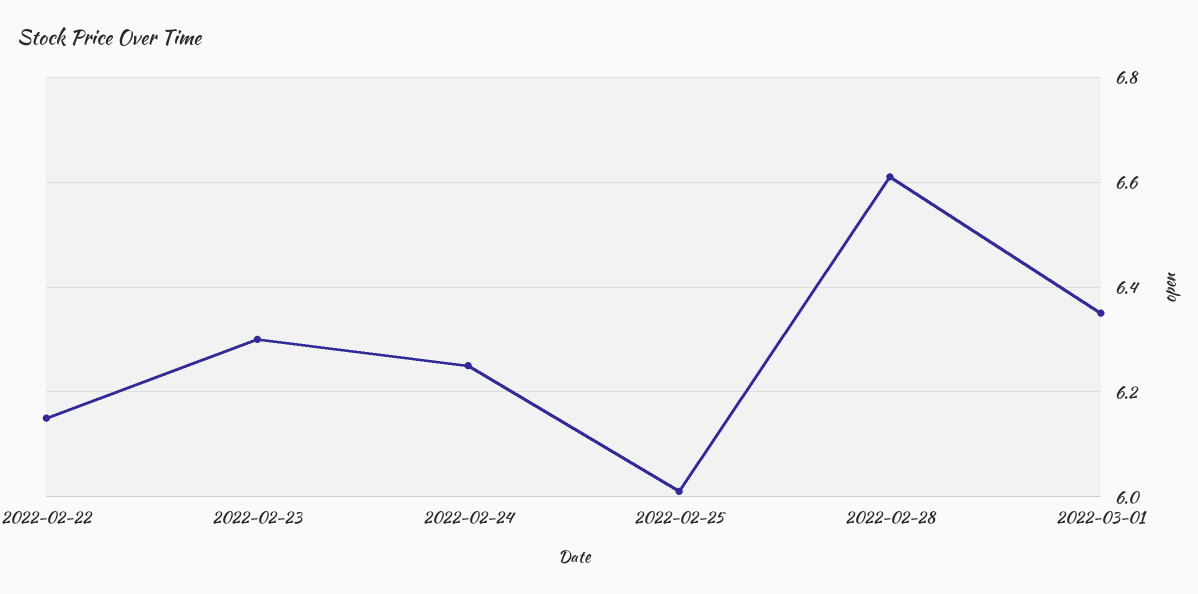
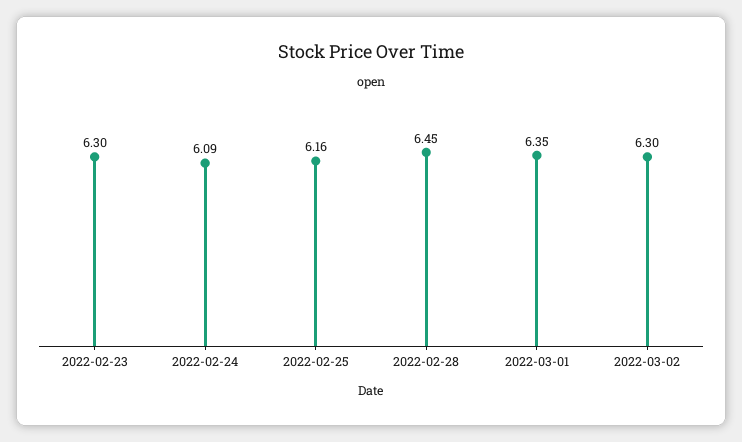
2022-02-22: 6.15 -> none
2022-02-24: 6.25 -> 6.09
2022-02-25: 6 -> 6.16
2022-02-28: 6.6 -> 6.45
2022-03-02: none -> 6.3

